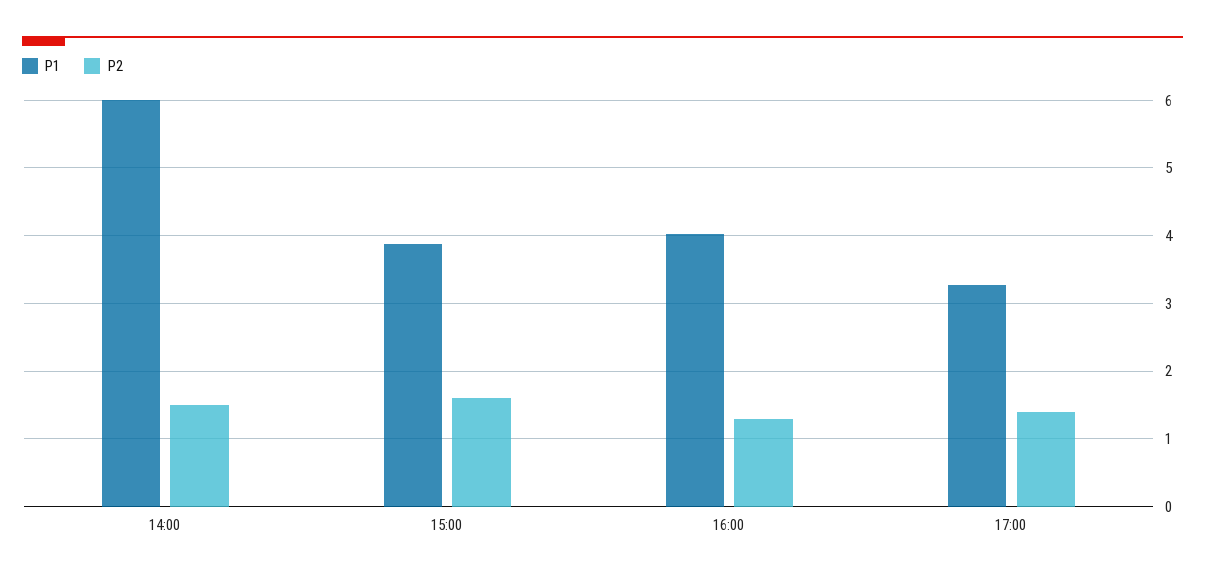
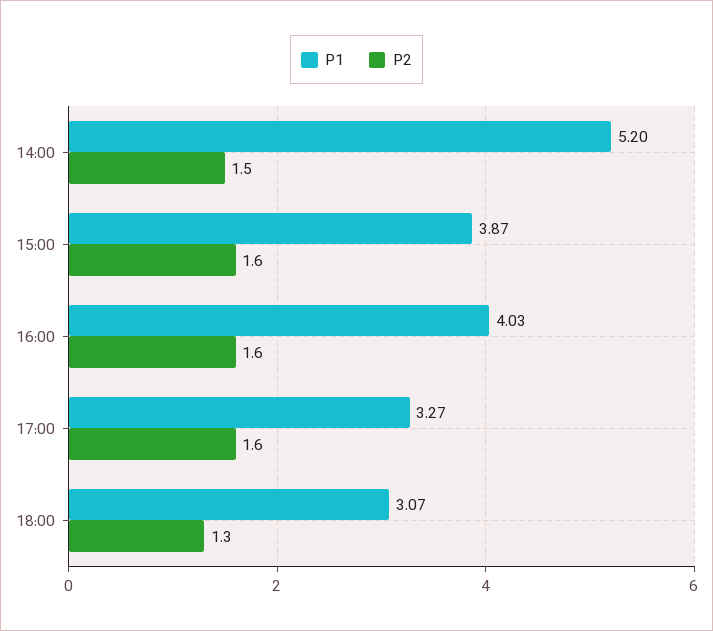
P1, 14:00: 6 -> 5.2
P2, 16:00: 1.3 -> 1.6
P2, 17:00: 1.4 -> 1.6
P1, 18:00: none -> 3.07
P2, 18:00: none -> 1.3

